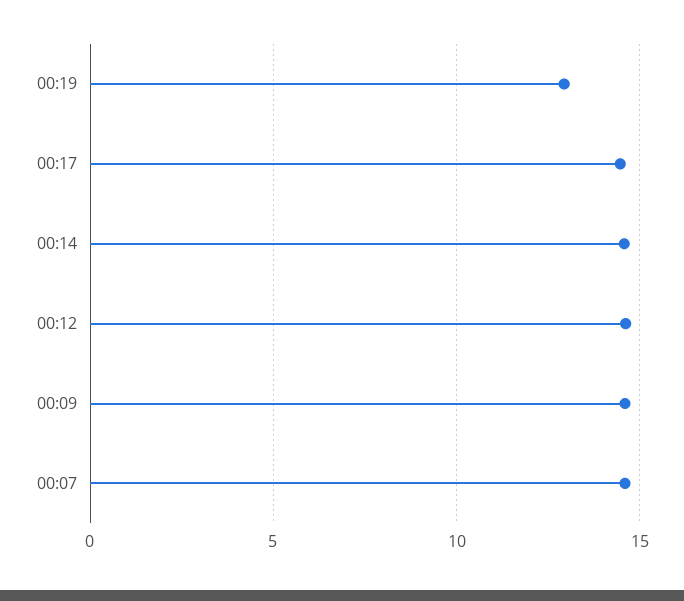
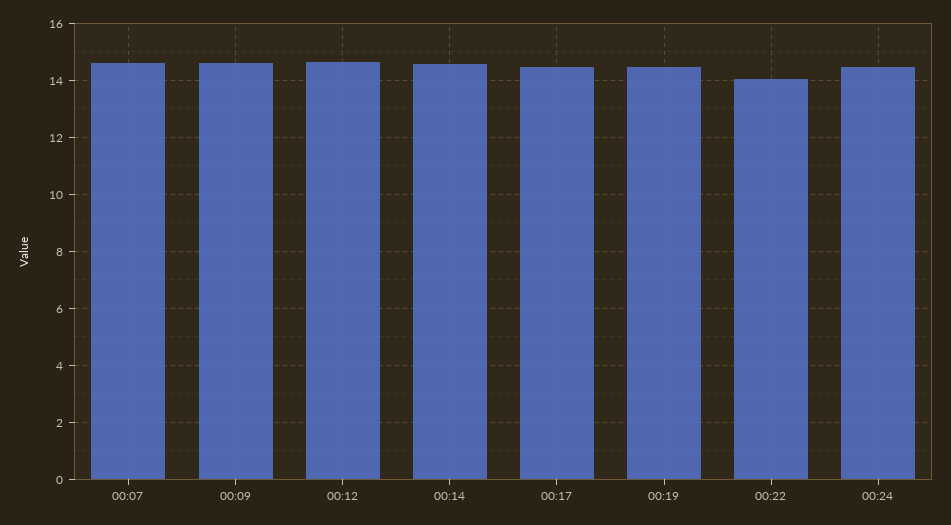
00:19: 13 -> 14.5
00:22: none -> 14
00:24: none -> 14.5

